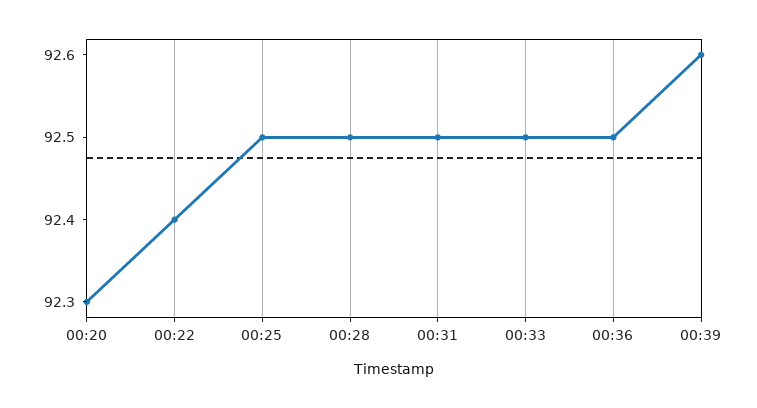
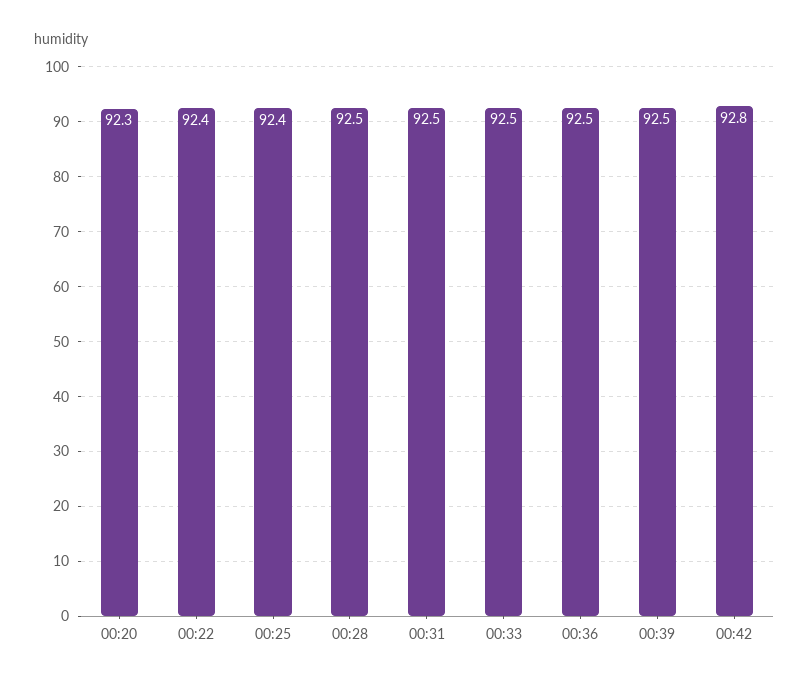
00:25: 92.5 -> 92.4
00:39: 92.6 -> 92.5
00:42: none -> 92.8

